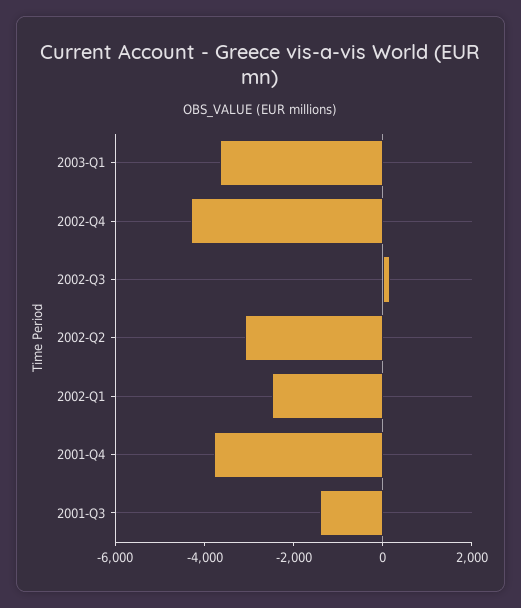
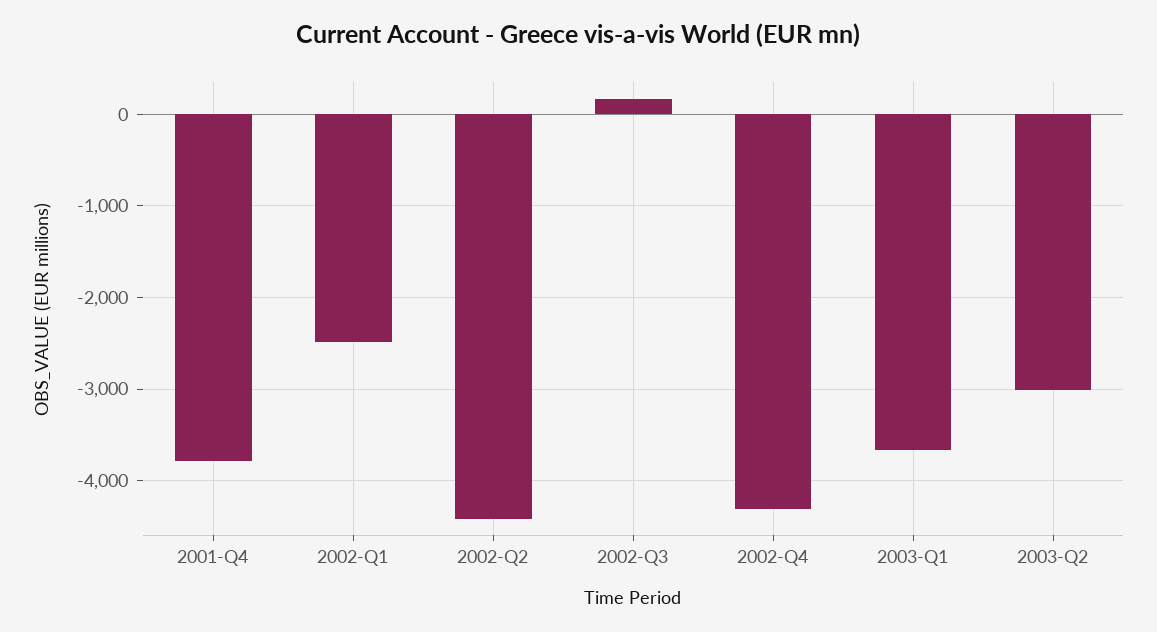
2002-Q2: -3000 -> -4400
2001-Q3: -1500 -> none
2003-Q2: none -> -3000

